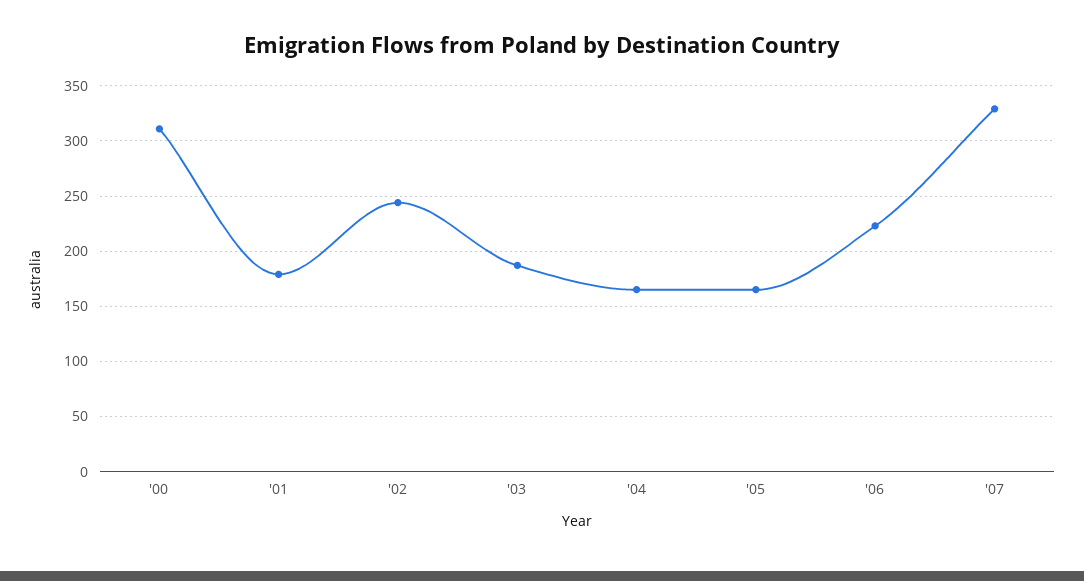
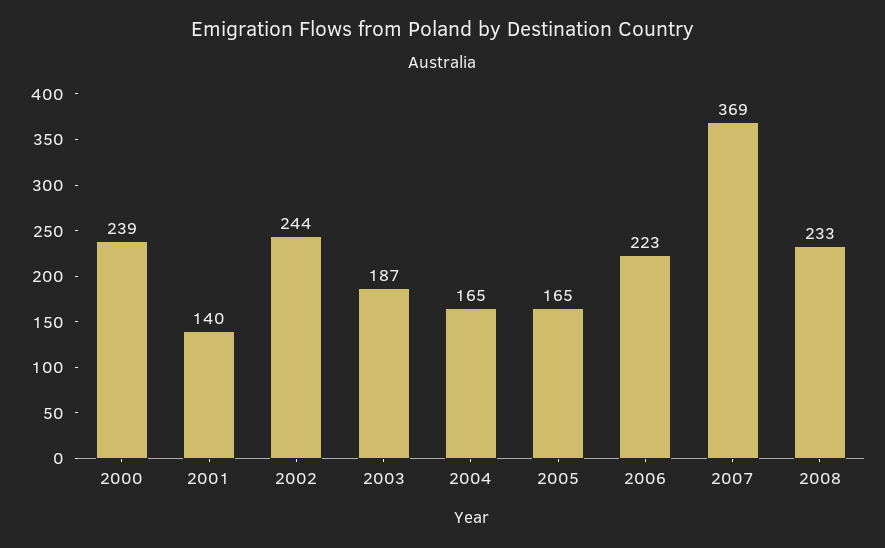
'00: 310 -> 239
'01: 180 -> 140
'07: 330 -> 369
2008: none -> 233

